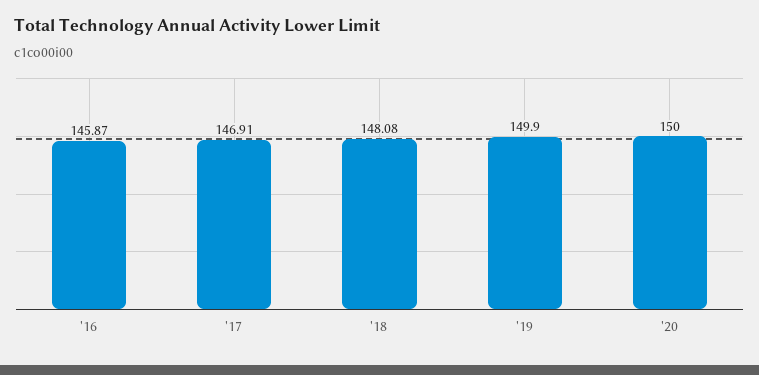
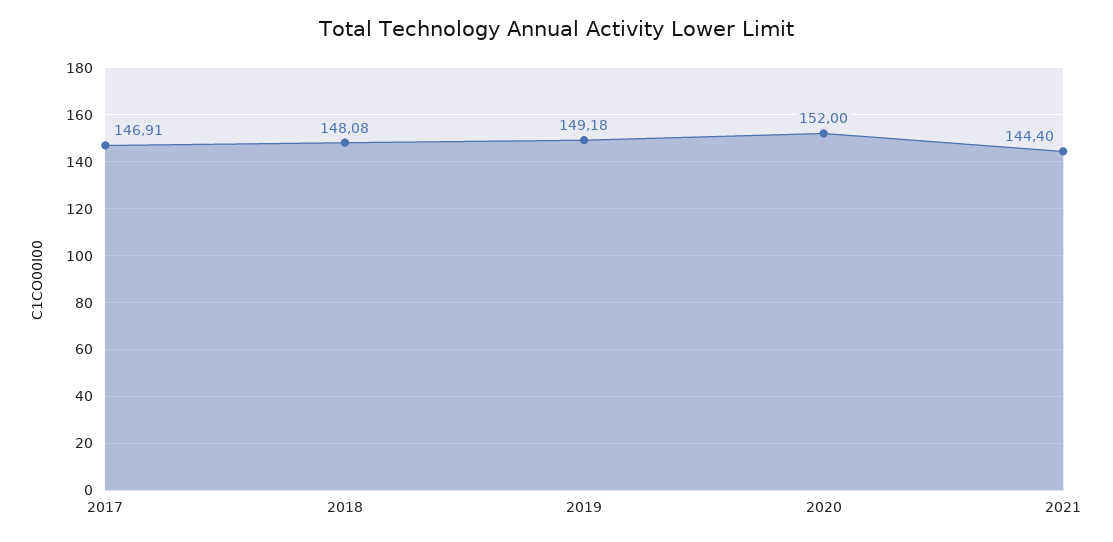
'16: 145.87 -> none
'19: 149.9 -> 149.18
'20: 150 -> 152
2021: none -> 144.4

